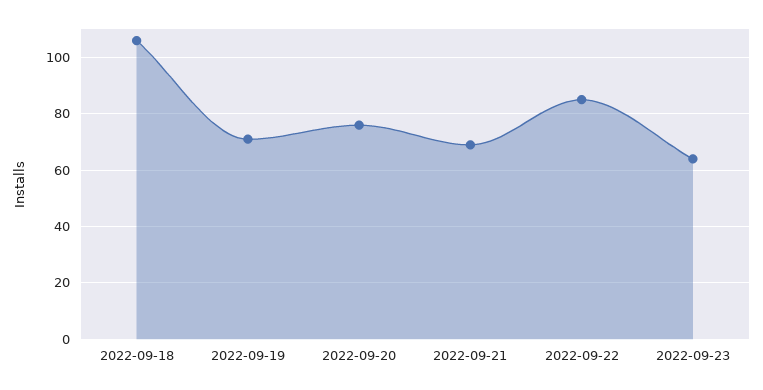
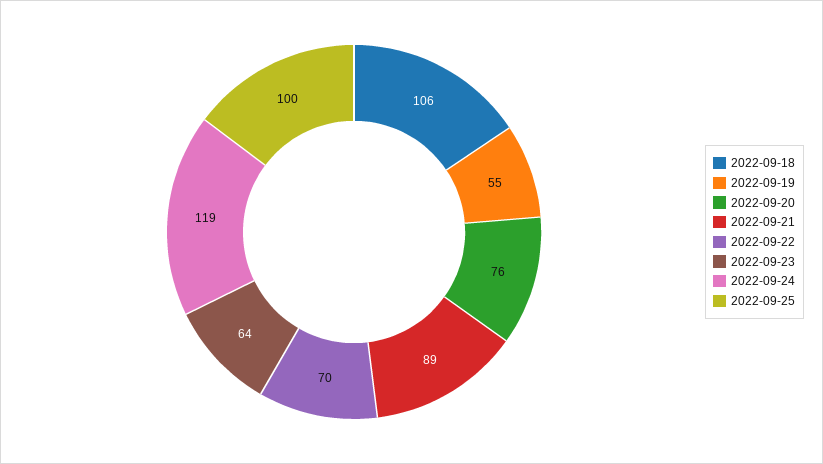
2022-09-19: 70 -> 55
2022-09-21: 70 -> 89
2022-09-22: 85 -> 70
2022-09-24: none -> 119
2022-09-25: none -> 100

